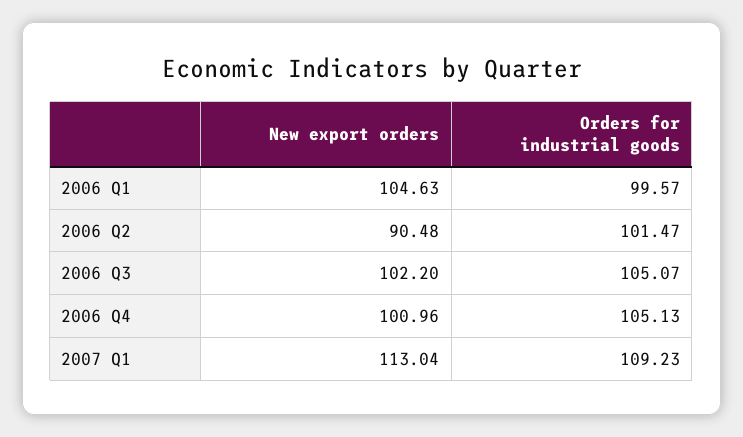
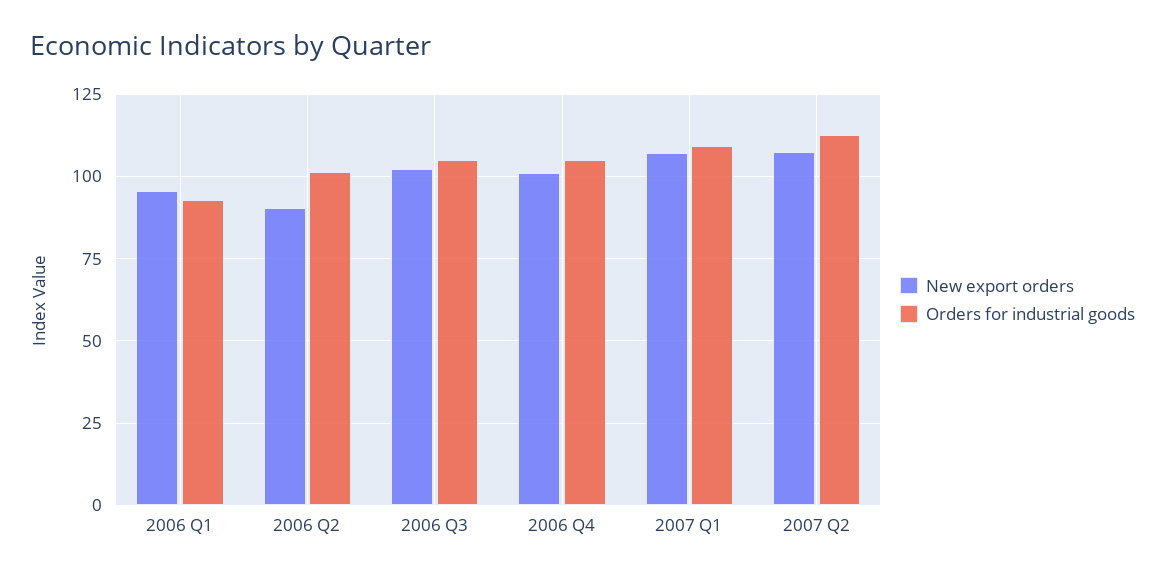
New export orders, 2006 Q1: 104.63 -> 95
Orders for industrial goods, 2006 Q1: 99.57 -> 92.5
New export orders, 2007 Q1: 113.04 -> 107.5
New export orders, 2007 Q2: none -> 107.5
Orders for industrial goods, 2007 Q2: none -> 112.5

